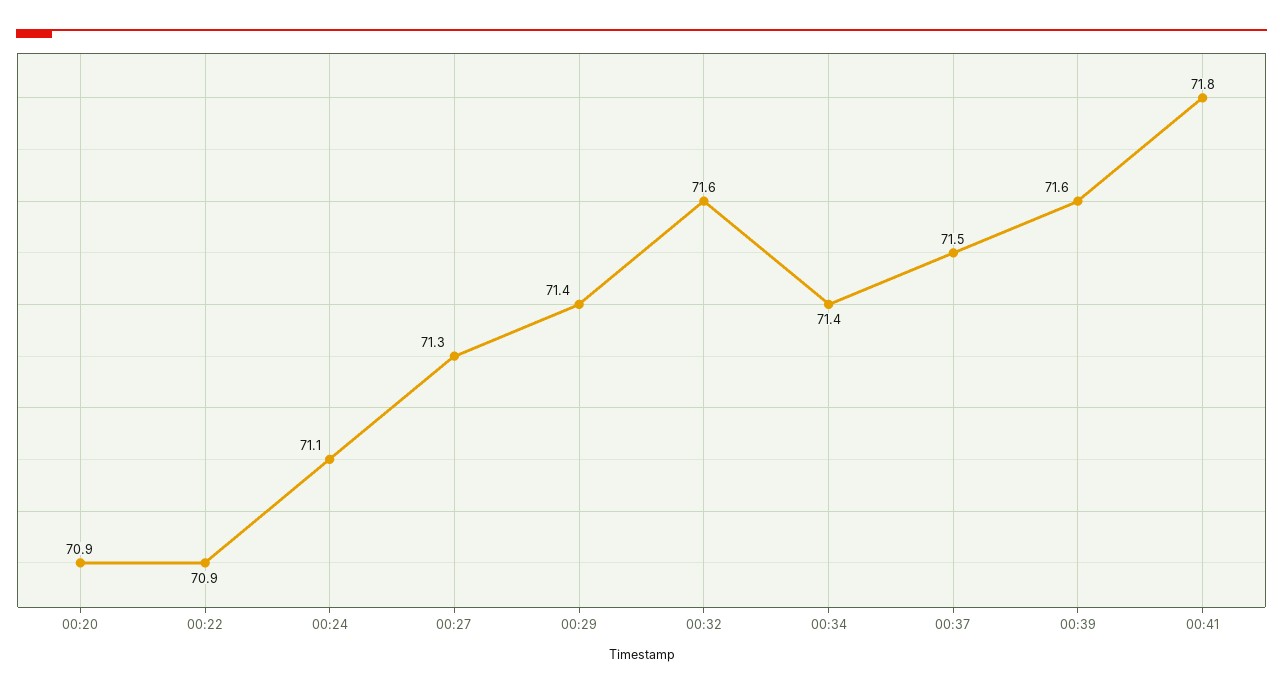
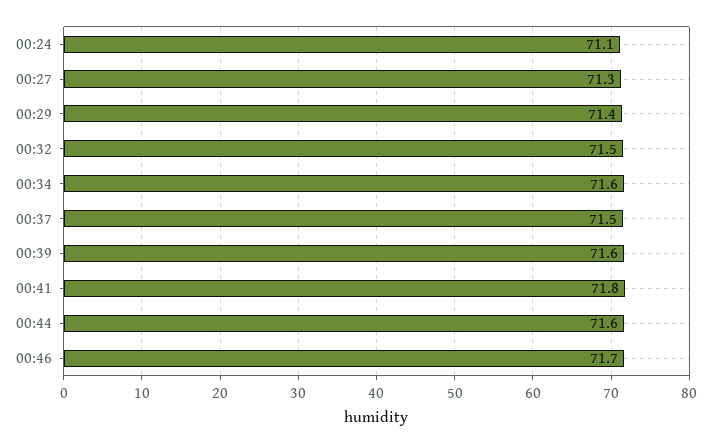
00:20: 70.9 -> none
00:22: 70.9 -> none
00:32: 71.6 -> 71.5
00:34: 71.4 -> 71.6
00:44: none -> 71.6
00:46: none -> 71.7

